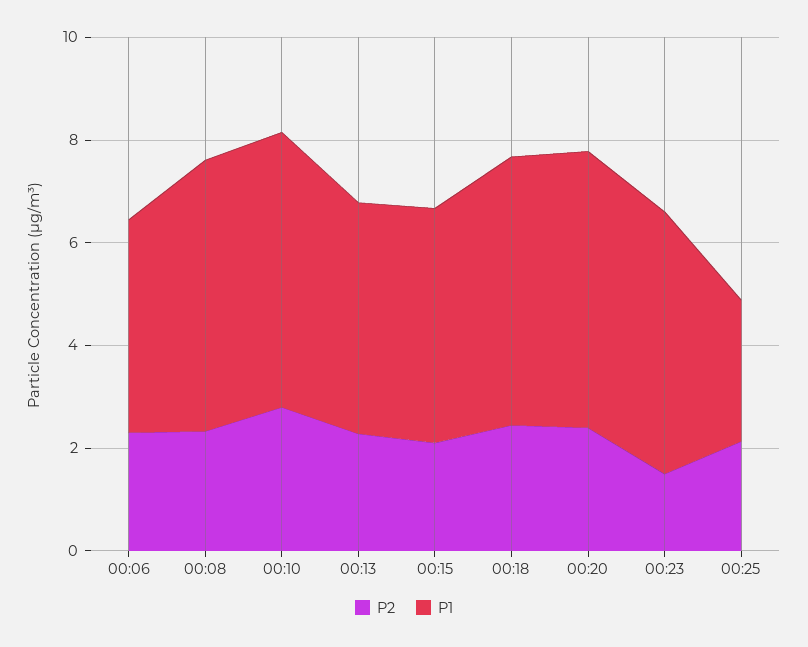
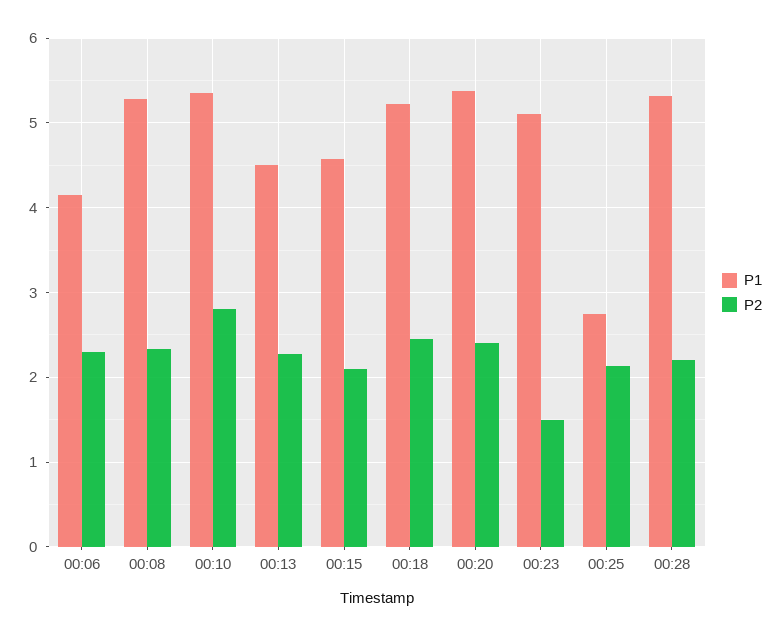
P1, 00:28: none -> 5.3
P2, 00:28: none -> 2.2

